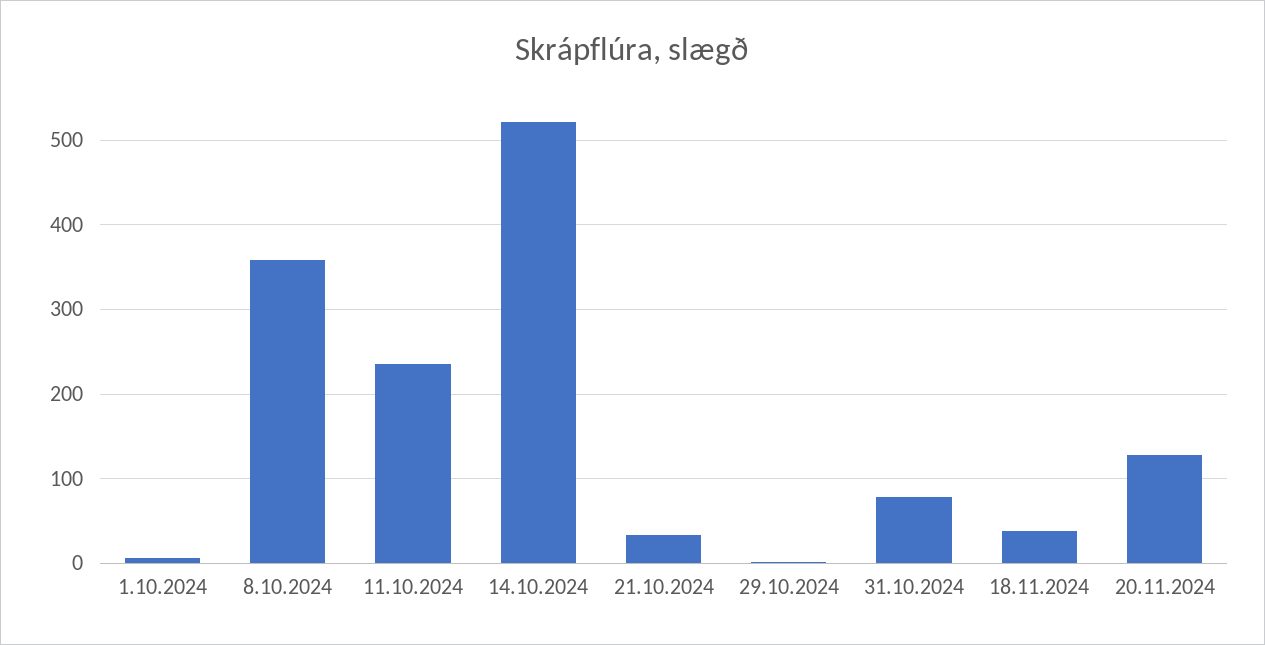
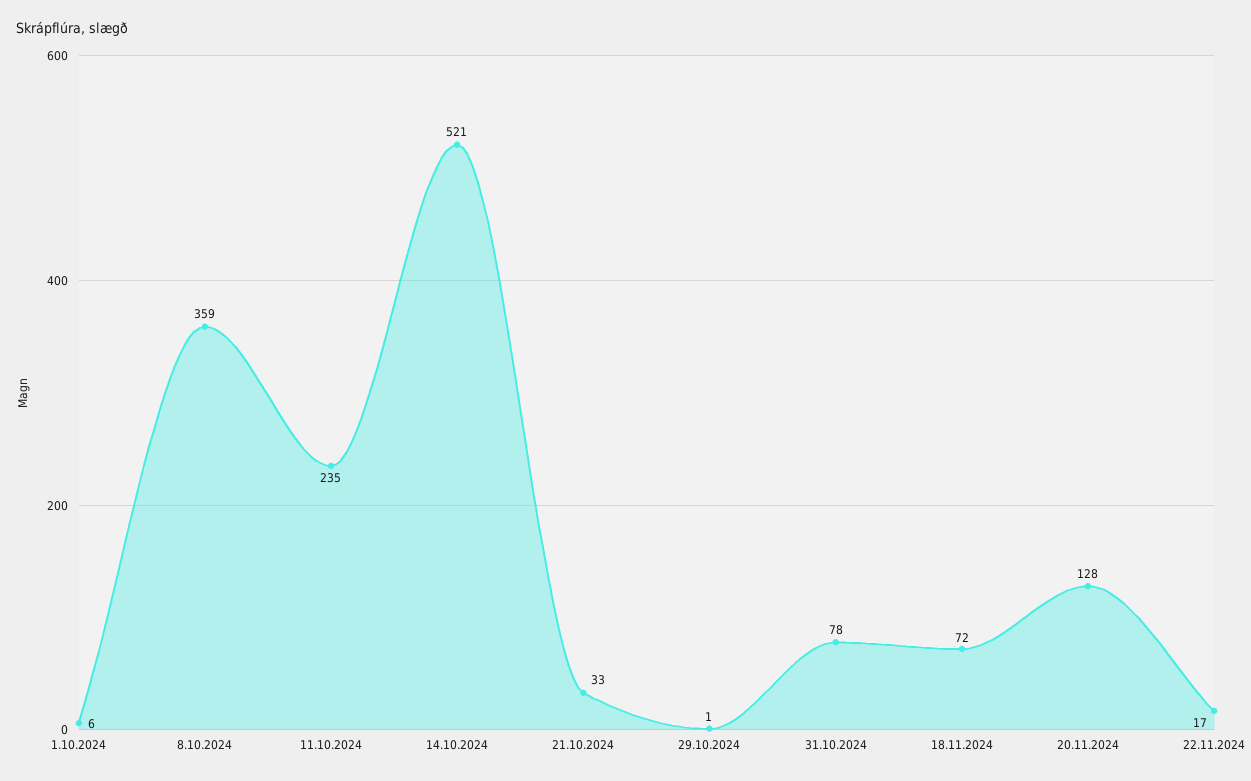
18.11.2024: 40 -> 72
22.11.2024: none -> 17

